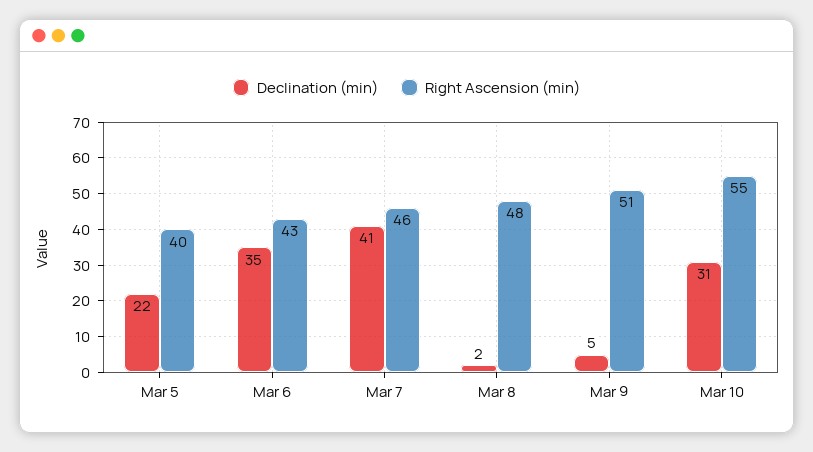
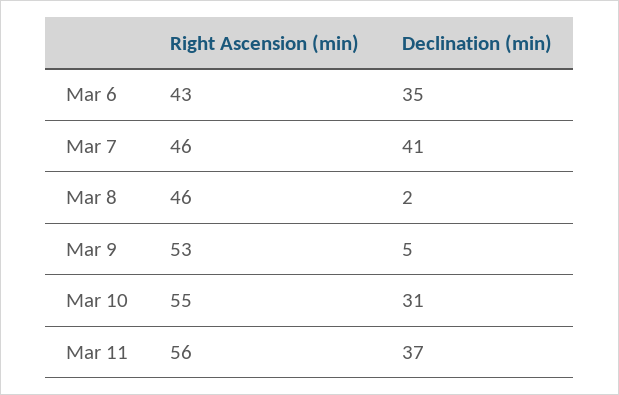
Declination (min), Mar 5: 22 -> none
Right Ascension (min), Mar 5: 40 -> none
Right Ascension (min), Mar 8: 48 -> 46
Right Ascension (min), Mar 9: 51 -> 53
Right Ascension (min), Mar 11: none -> 56
Declination (min), Mar 11: none -> 37

